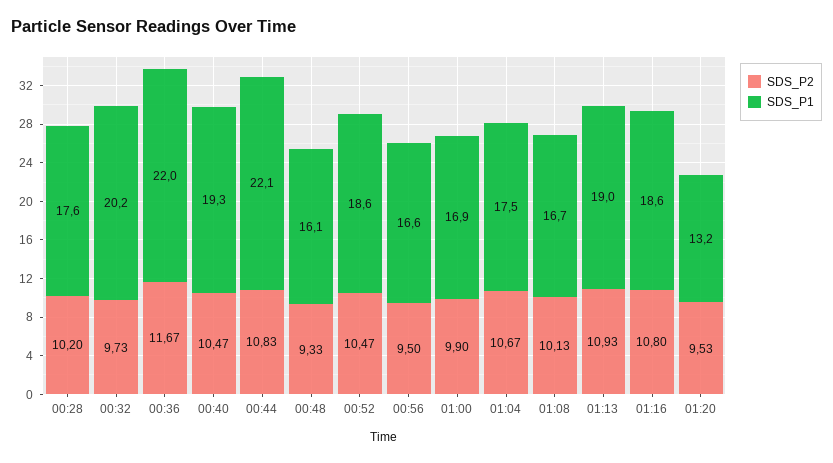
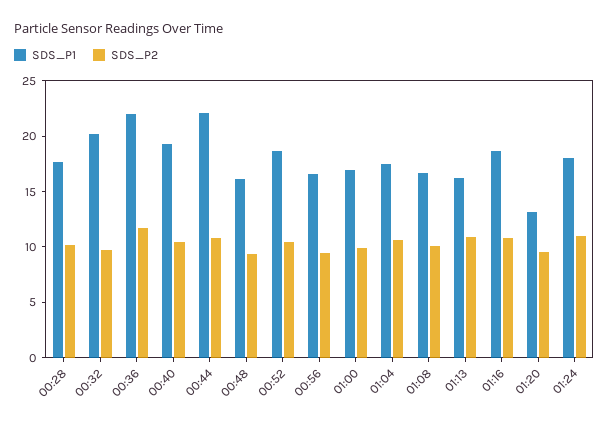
SDS_P1, 01:13: 19 -> 16
SDS_P1, 01:24: none -> 18
SDS_P2, 01:24: none -> 11

